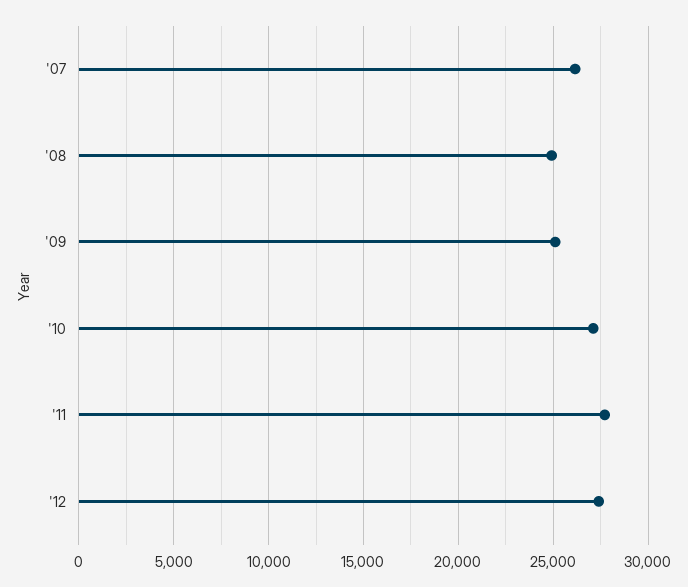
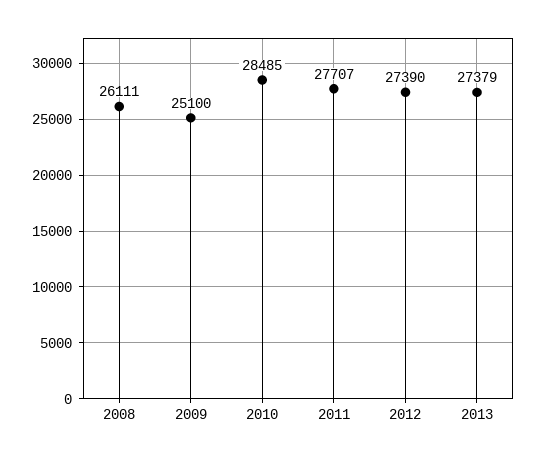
'07: 26000 -> none
'08: 25000 -> 26111
'10: 27000 -> 28485
2013: none -> 27379

